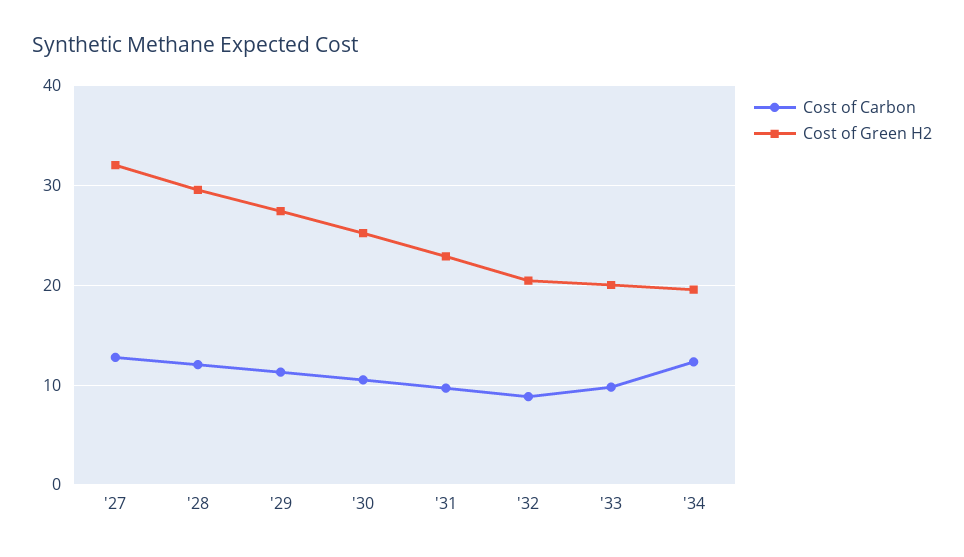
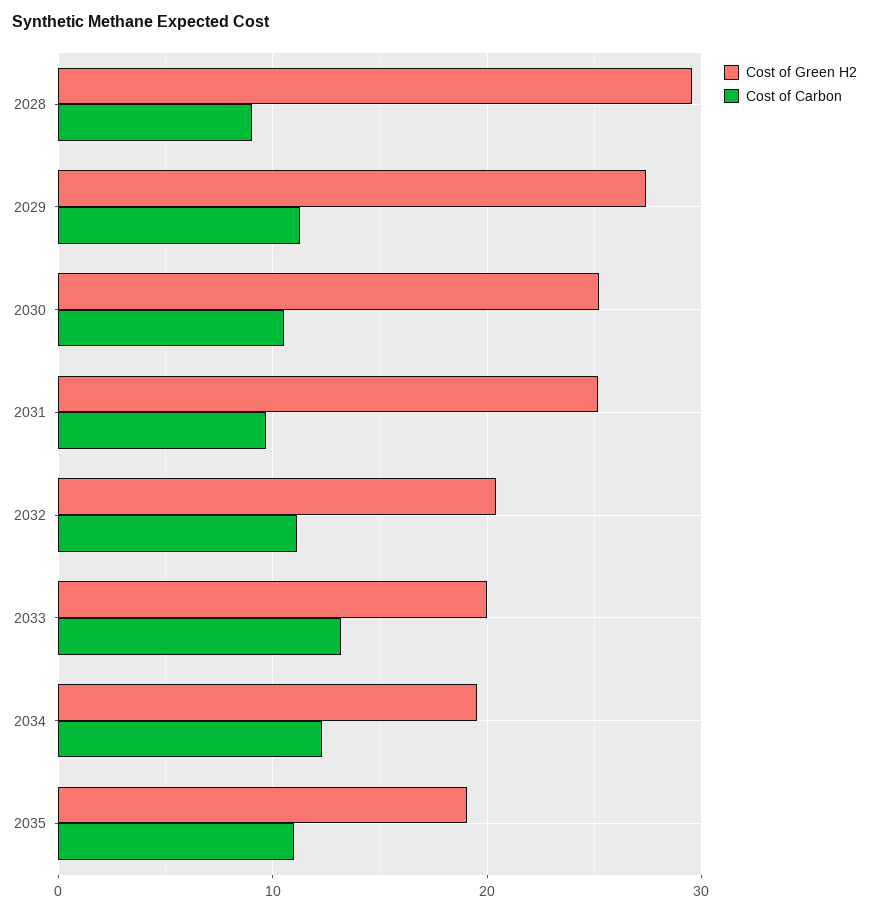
Cost of Carbon, '27: 13 -> none
Cost of Green H2, '27: 32 -> none
Cost of Carbon, '28: 12 -> 9
Cost of Green H2, '31: 23 -> 25
Cost of Carbon, '32: 9 -> 11
Cost of Carbon, '33: 10 -> 13
Cost of Green H2, 2035: none -> 19
Cost of Carbon, 2035: none -> 11

